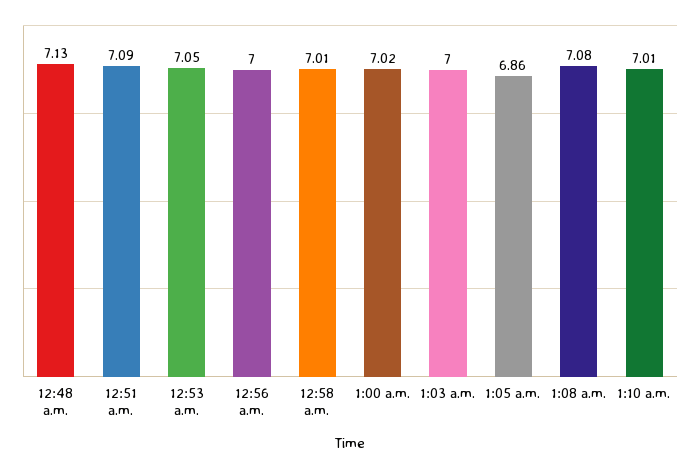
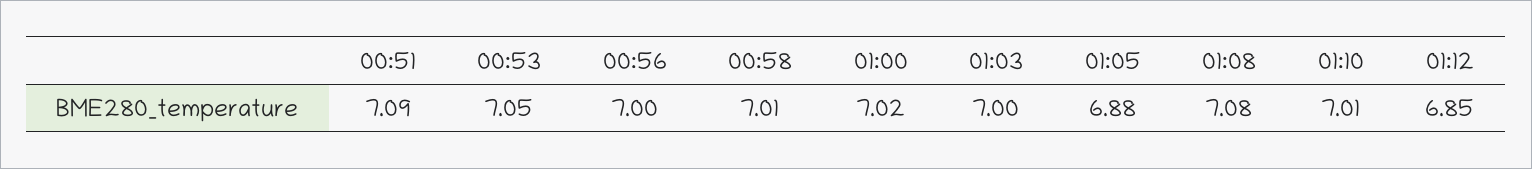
12:48 a.m.: 7.13 -> none
1:05 a.m.: 6.86 -> 6.88
01:12: none -> 6.85

